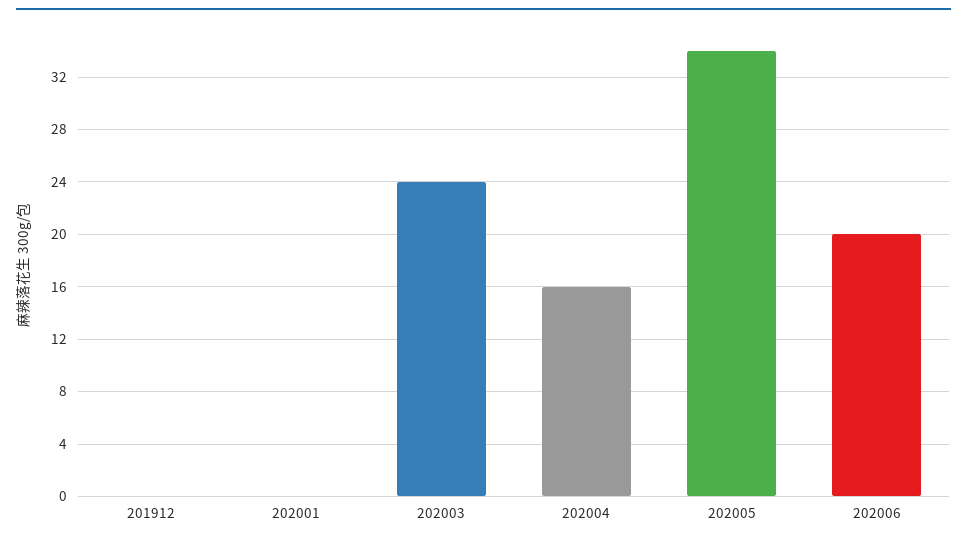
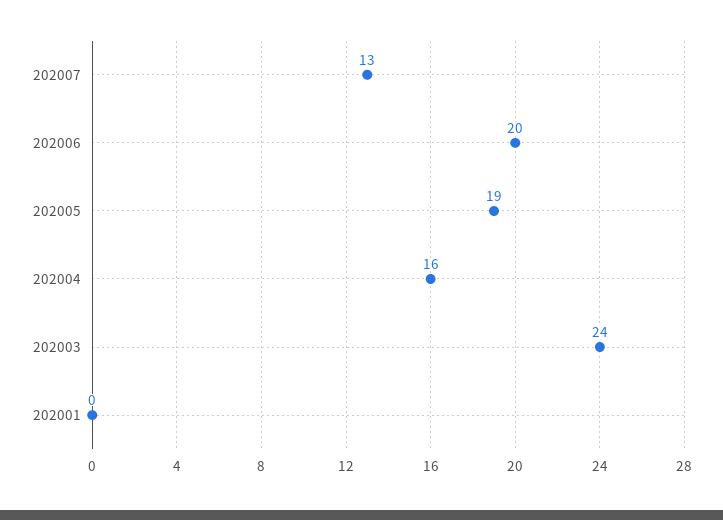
201912: 0 -> none
202005: 34 -> 19
202007: none -> 13

